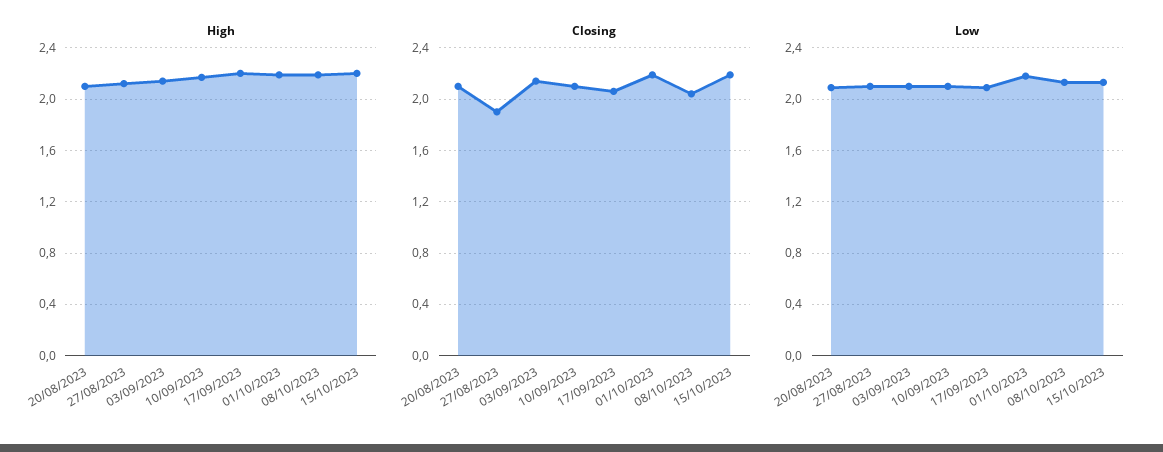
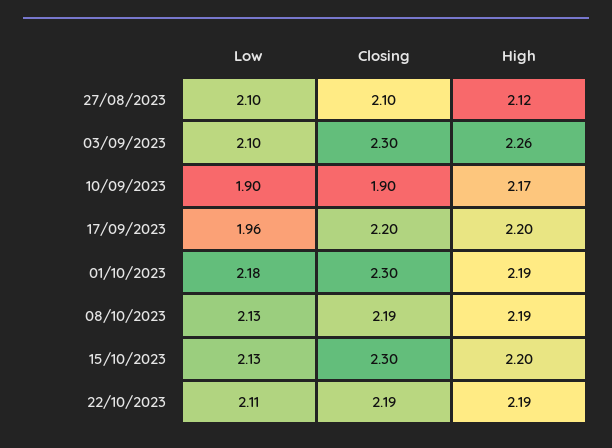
High, 20/08/2023: 2.1 -> none
High, 03/09/2023: 2.15 -> 2.26
Closing, 20/08/2023: 2.1 -> none
Closing, 27/08/2023: 1.9 -> 2.1
Closing, 03/09/2023: 2.15 -> 2.3
Closing, 10/09/2023: 2.1 -> 1.9
Closing, 17/09/2023: 2.05 -> 2.2
Closing, 01/10/2023: 2.2 -> 2.3
Closing, 08/10/2023: 2.05 -> 2.19
Closing, 15/10/2023: 2.2 -> 2.3
Low, 20/08/2023: 2.1 -> none
Low, 10/09/2023: 2.1 -> 1.9
Low, 17/09/2023: 2.1 -> 1.96
Low, 22/10/2023: none -> 2.11
Closing, 22/10/2023: none -> 2.19
High, 22/10/2023: none -> 2.19

